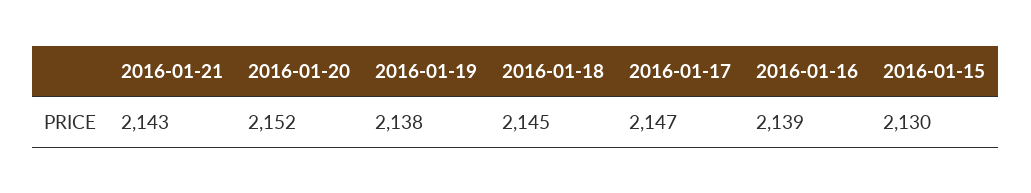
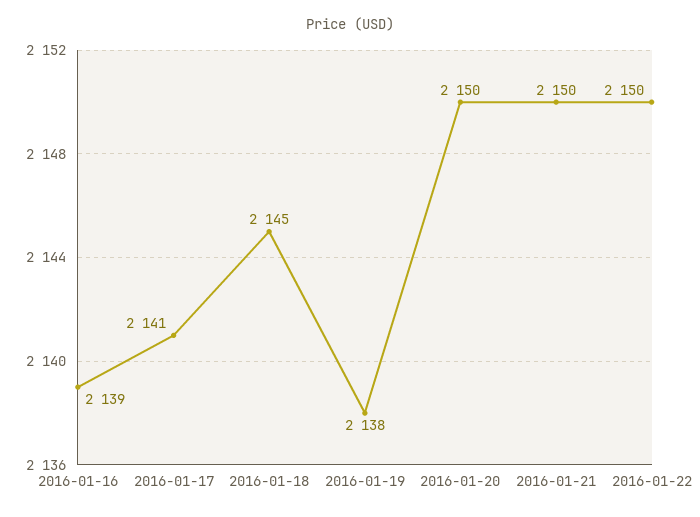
2016-01-21: 2143 -> 2150
2016-01-20: 2152 -> 2150
2016-01-17: 2147 -> 2141
2016-01-15: 2130 -> none
2016-01-22: none -> 2150

